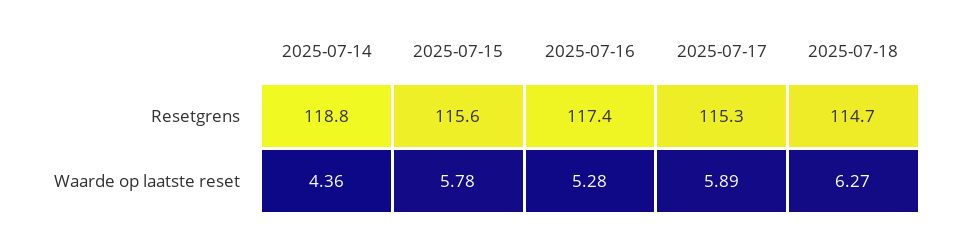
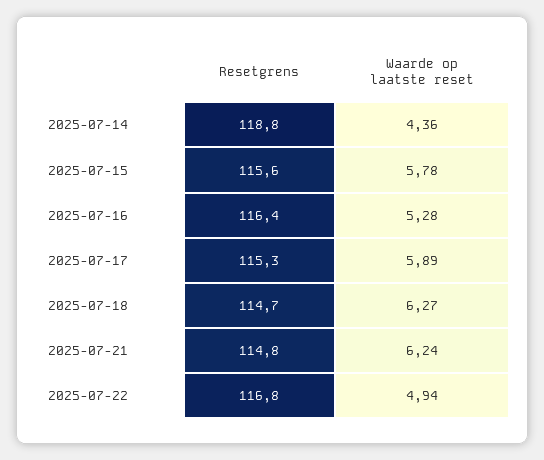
2025-07-16, Resetgrens: 117.4 -> 116.4
2025-07-21, Resetgrens: none -> 114.8
2025-07-21, Waarde op laatste reset: none -> 6.24
2025-07-22, Resetgrens: none -> 116.8
2025-07-22, Waarde op laatste reset: none -> 4.94

